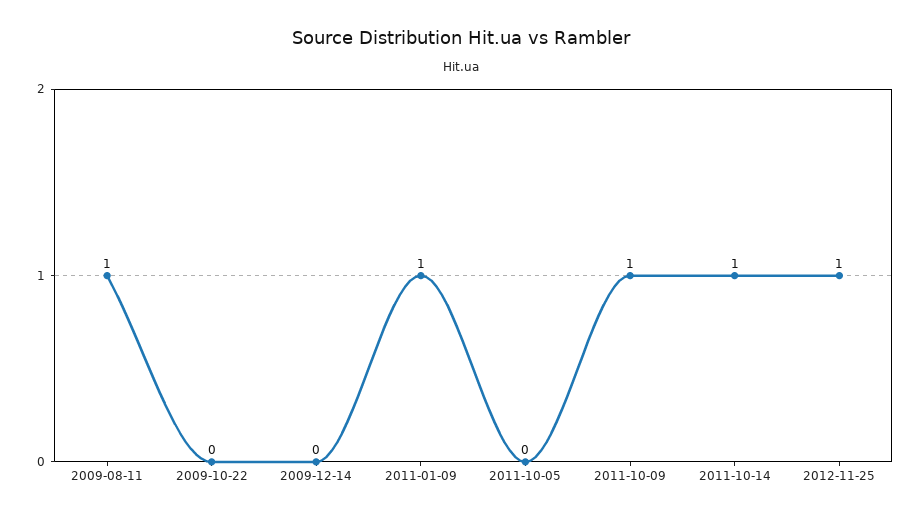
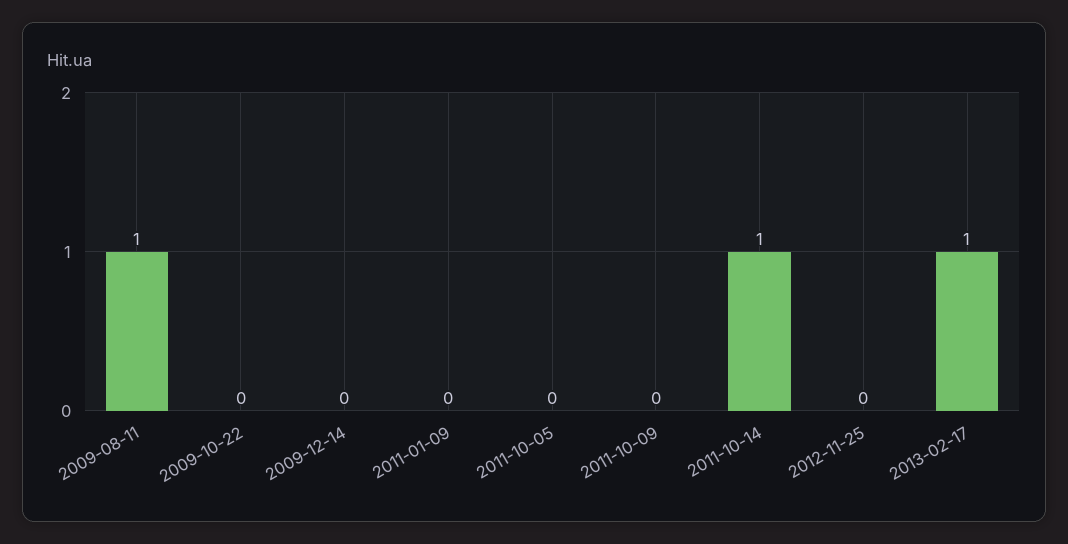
2011-01-09: 1 -> 0
2011-10-09: 1 -> 0
2012-11-25: 1 -> 0
2013-02-17: none -> 1

